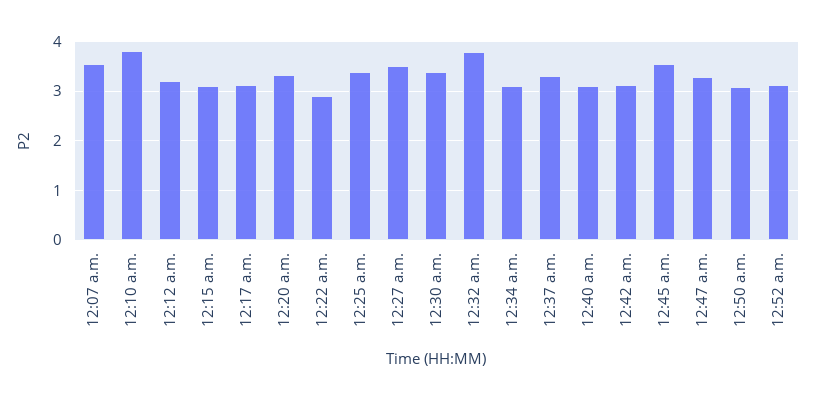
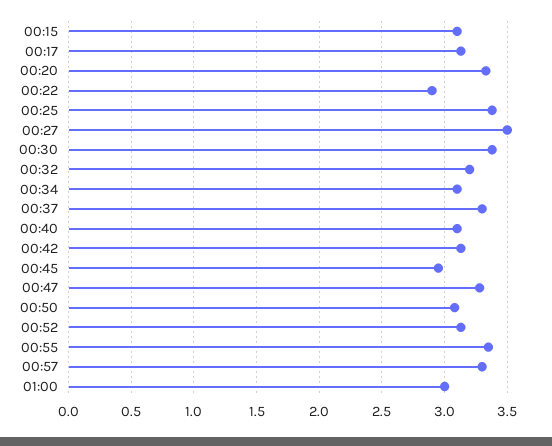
12:07 a.m.: 3.6 -> none
12:10 a.m.: 3.8 -> none
12:12 a.m.: 3.2 -> none
12:32 a.m.: 3.8 -> 3.2
12:45 a.m.: 3.6 -> 2.95
00:55: none -> 3.35
00:57: none -> 3.3
01:00: none -> 3

